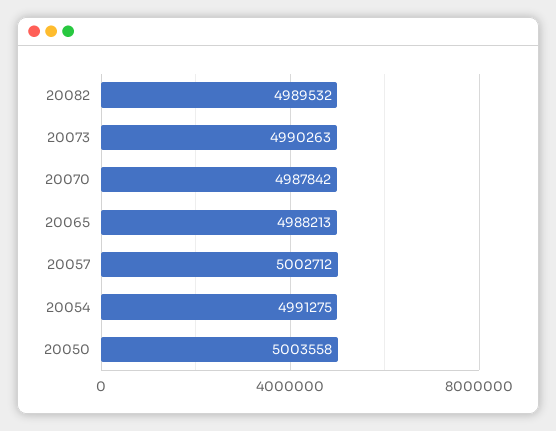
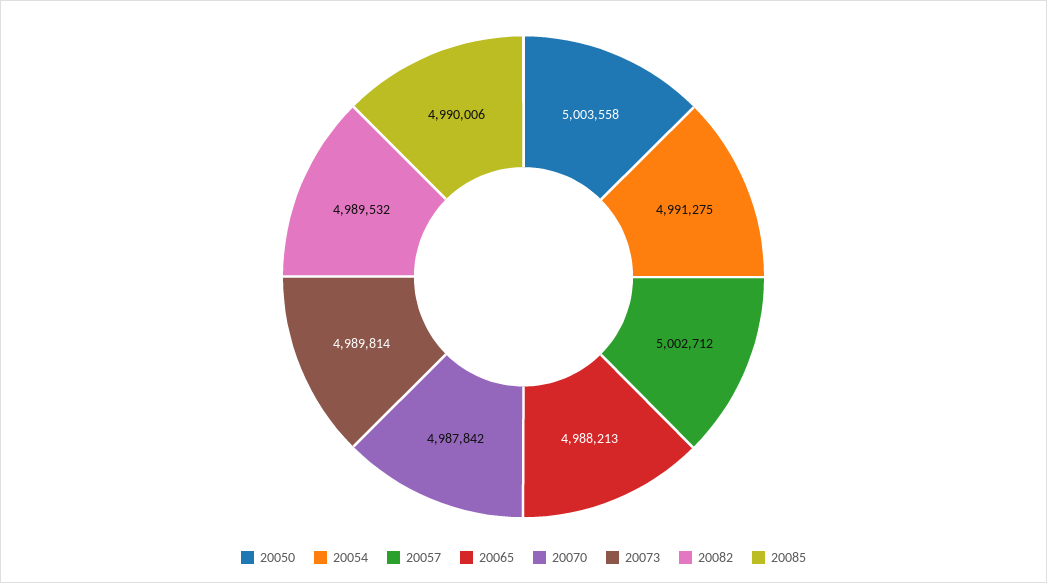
20073: 4990263 -> 4989814
20085: none -> 4990006

